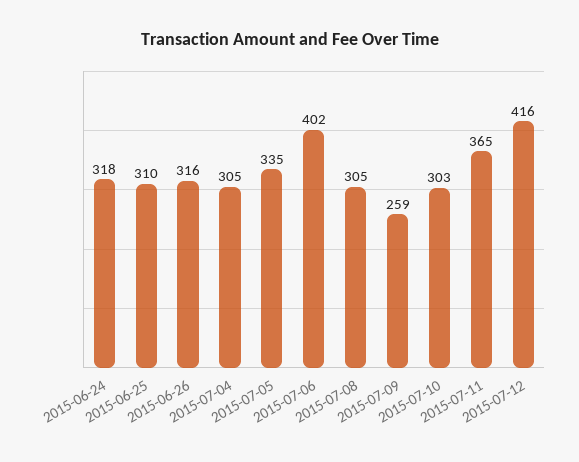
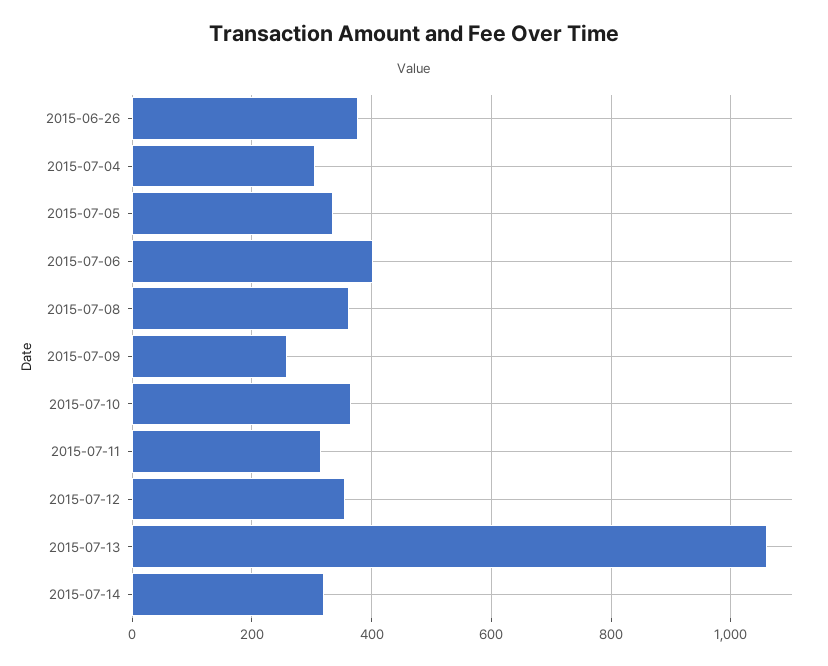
2015-06-24: 318 -> none
2015-06-25: 310 -> none
2015-06-26: 316 -> 380
2015-07-08: 305 -> 360
2015-07-10: 303 -> 360
2015-07-11: 365 -> 320
2015-07-12: 416 -> 360
2015-07-13: none -> 1060
2015-07-14: none -> 320

